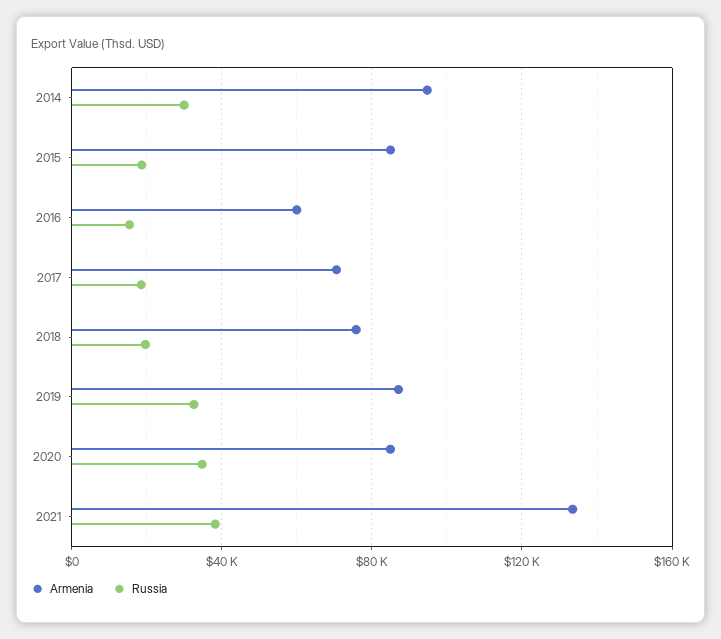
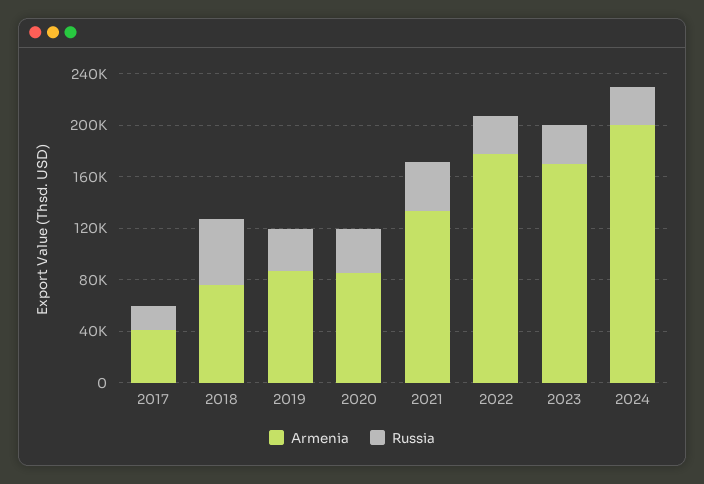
Armenia, 2014: 95000 -> none
Russia, 2014: 30000 -> none
Armenia, 2015: 85000 -> none
Russia, 2015: 20000 -> none
Armenia, 2016: 60000 -> none
Russia, 2016: 15000 -> none
Armenia, 2017: 70000 -> 40000
Russia, 2018: 20000 -> 50000
Armenia, 2022: none -> 180000
Russia, 2022: none -> 30000
Armenia, 2023: none -> 170000
Russia, 2023: none -> 30000
Armenia, 2024: none -> 200000
Russia, 2024: none -> 30000

